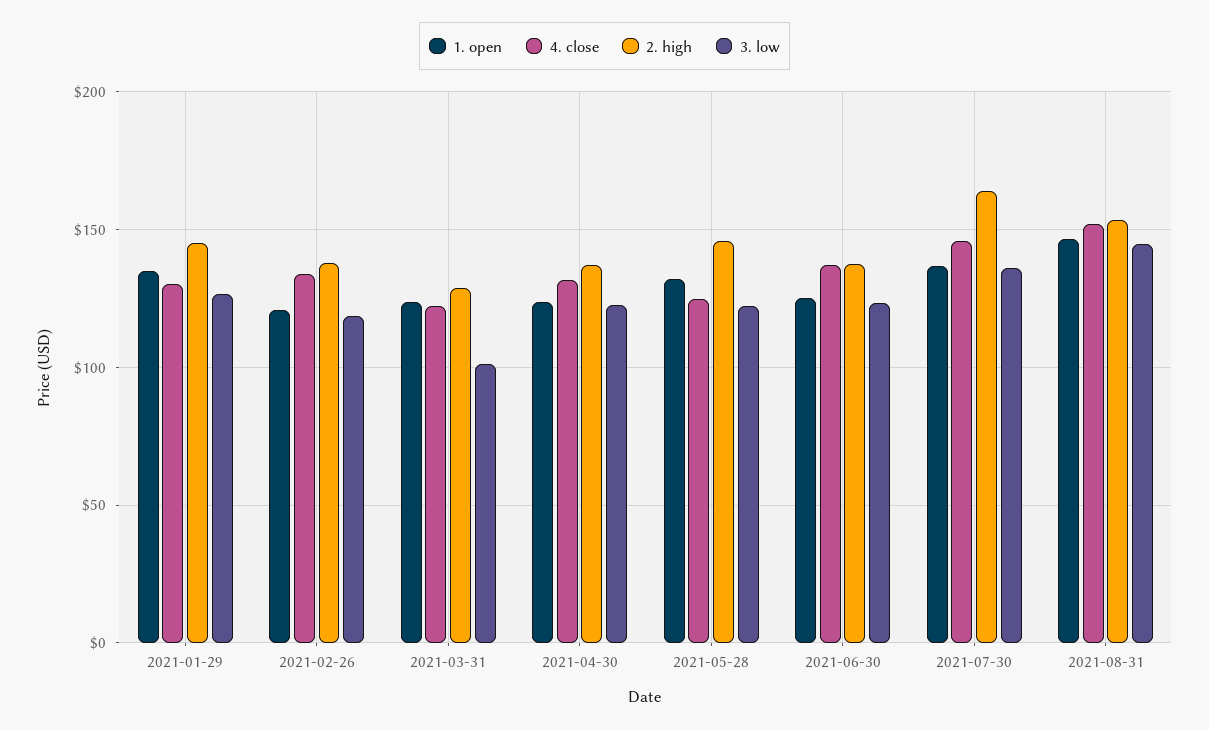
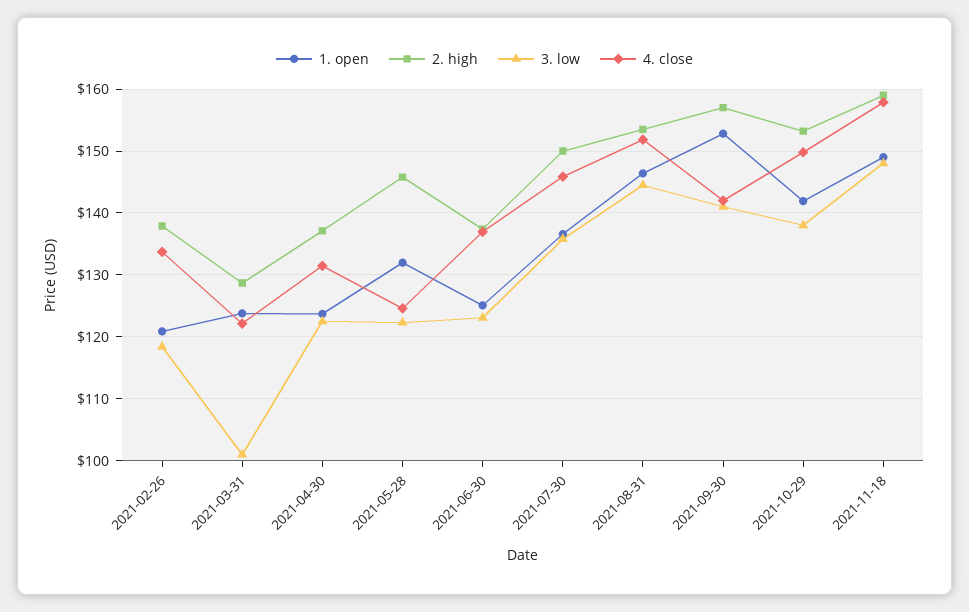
1. open, 2021-01-29: 135 -> none
4. close, 2021-01-29: 130 -> none
2. high, 2021-01-29: 145 -> none
3. low, 2021-01-29: 125 -> none
2. high, 2021-07-30: 165 -> 150
1. open, 2021-09-30: none -> 153
2. high, 2021-09-30: none -> 157
3. low, 2021-09-30: none -> 141
4. close, 2021-09-30: none -> 142
1. open, 2021-10-29: none -> 142
2. high, 2021-10-29: none -> 153
3. low, 2021-10-29: none -> 138
4. close, 2021-10-29: none -> 150
1. open, 2021-11-18: none -> 149
2. high, 2021-11-18: none -> 159
3. low, 2021-11-18: none -> 148
4. close, 2021-11-18: none -> 158

